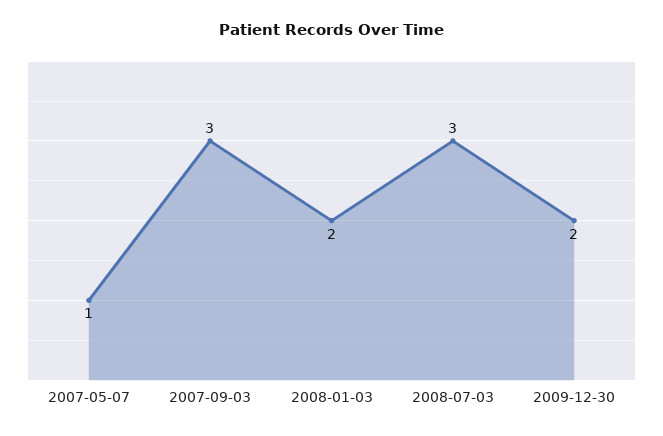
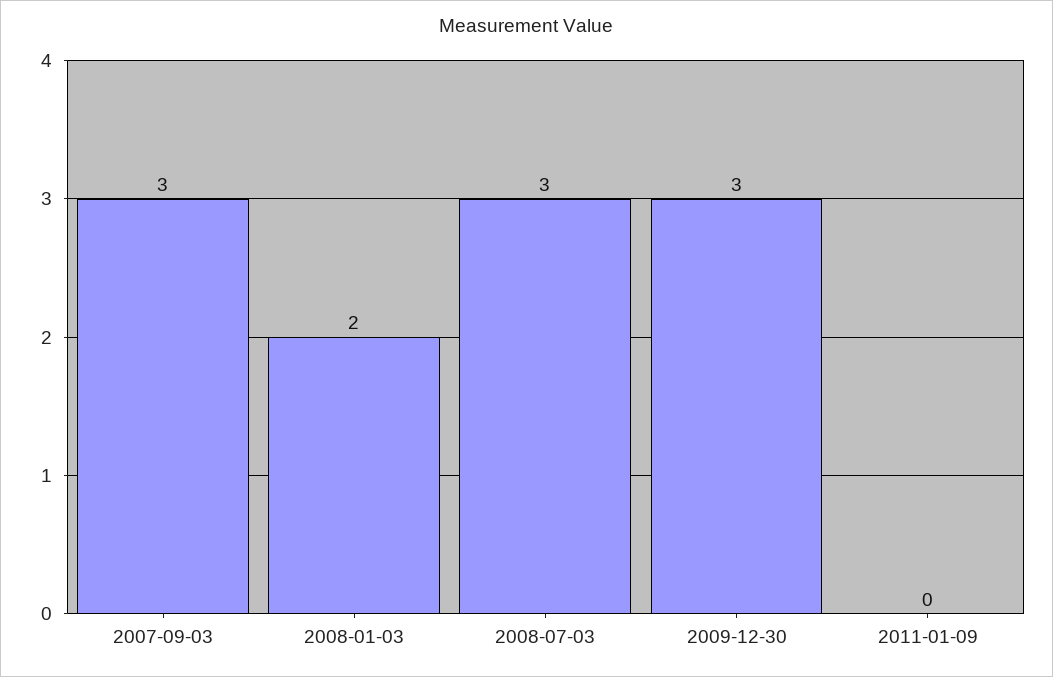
2007-05-07: 1 -> none
2009-12-30: 2 -> 3
2011-01-09: none -> 0

